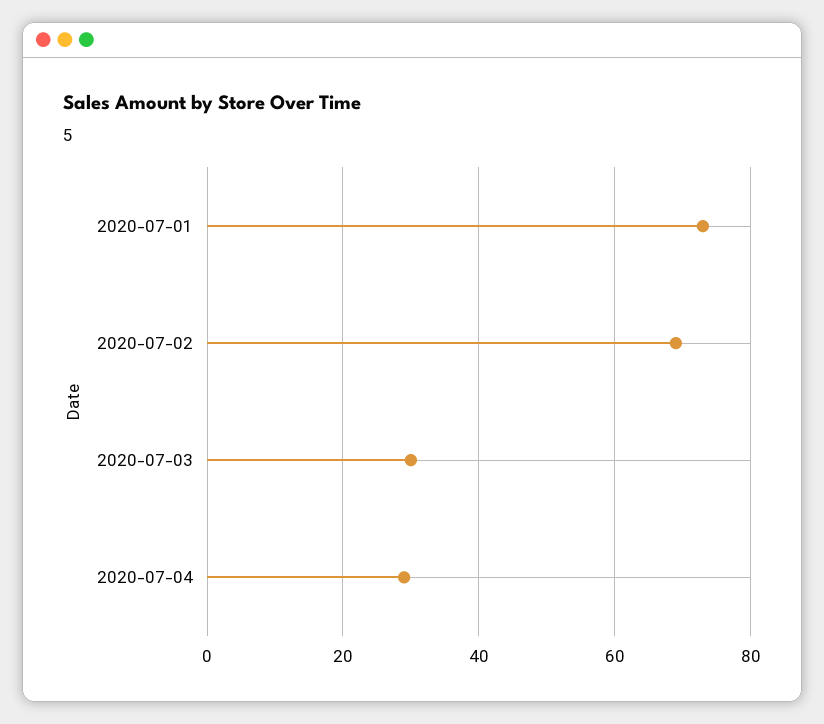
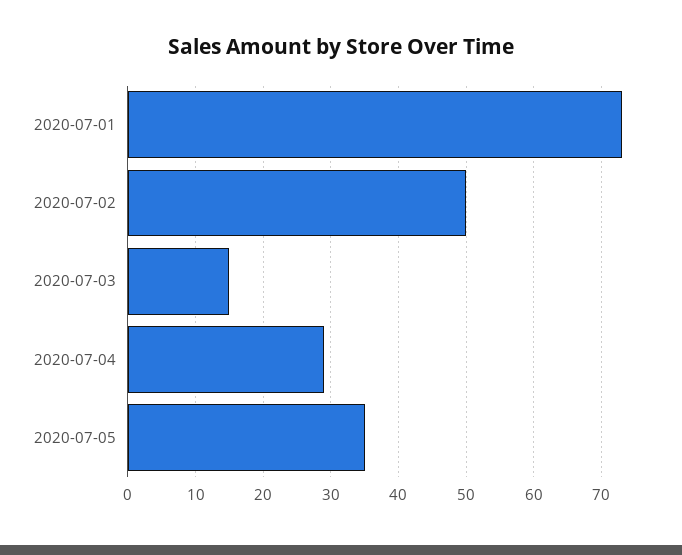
2020-07-02: 70 -> 50
2020-07-03: 30 -> 15
2020-07-05: none -> 35

